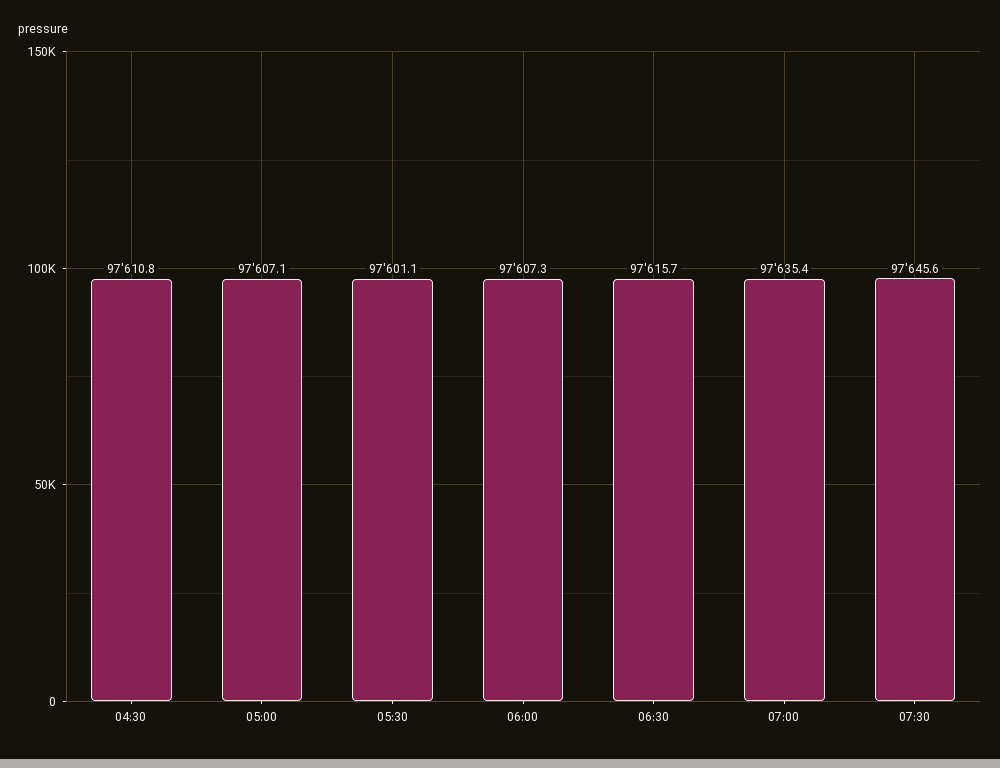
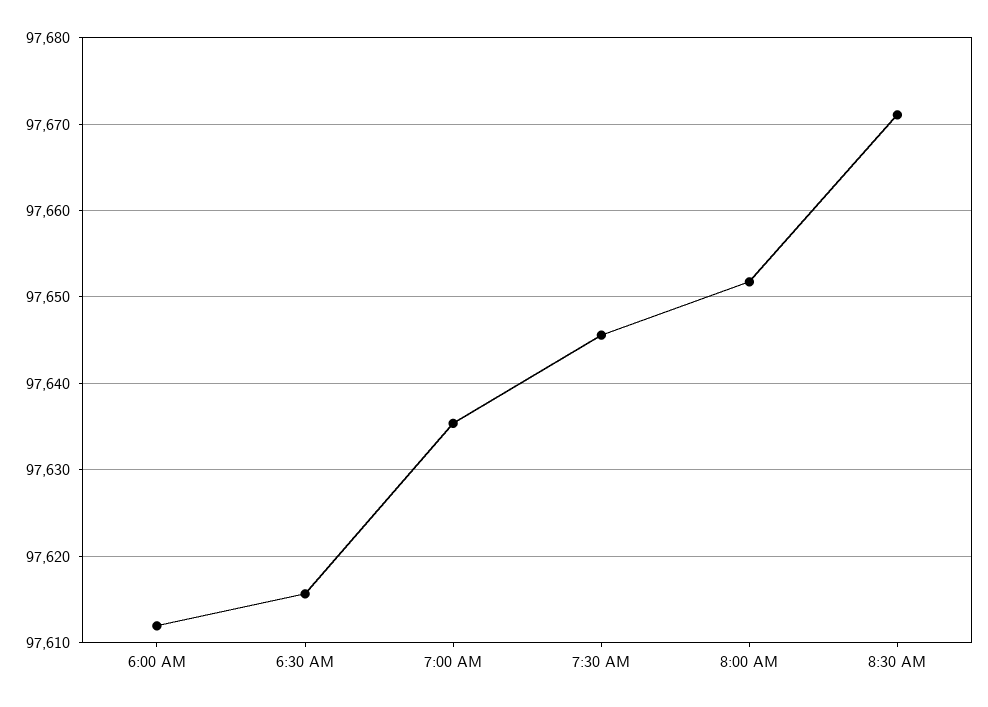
04:30: 97610.8 -> none
05:00: 97607.1 -> none
05:30: 97601.1 -> none
06:00: 97607.3 -> 97612
8:00 AM: none -> 97652
8:30 AM: none -> 97671

